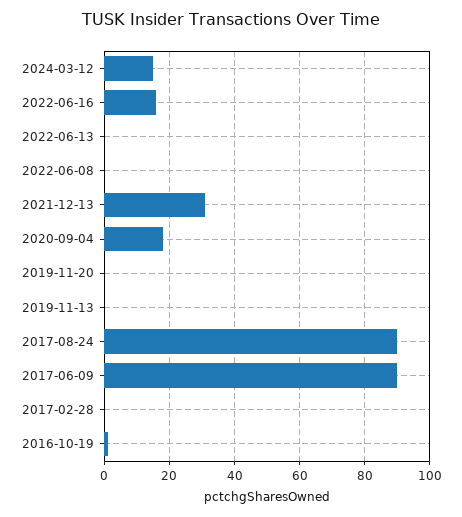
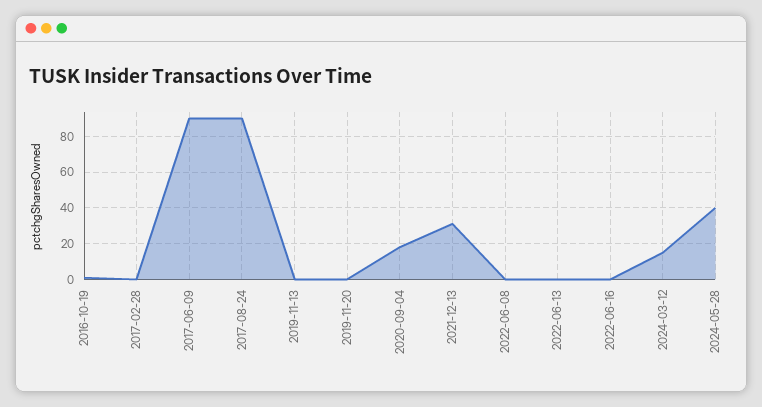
2022-06-16: 15 -> 0
2024-05-28: none -> 40

